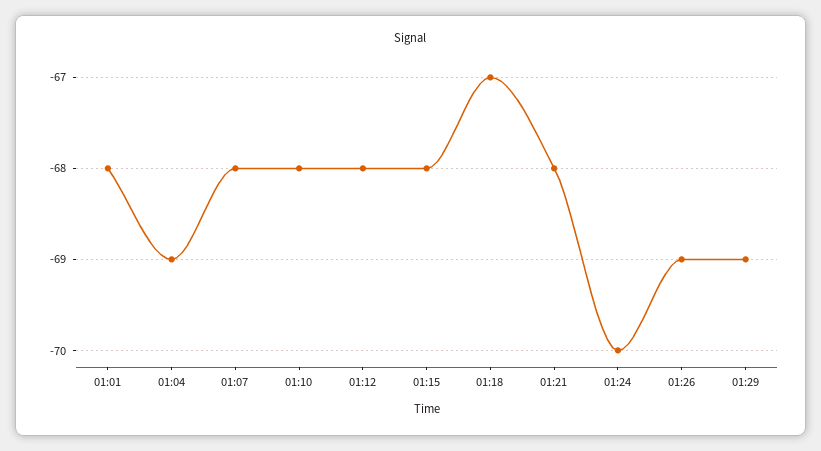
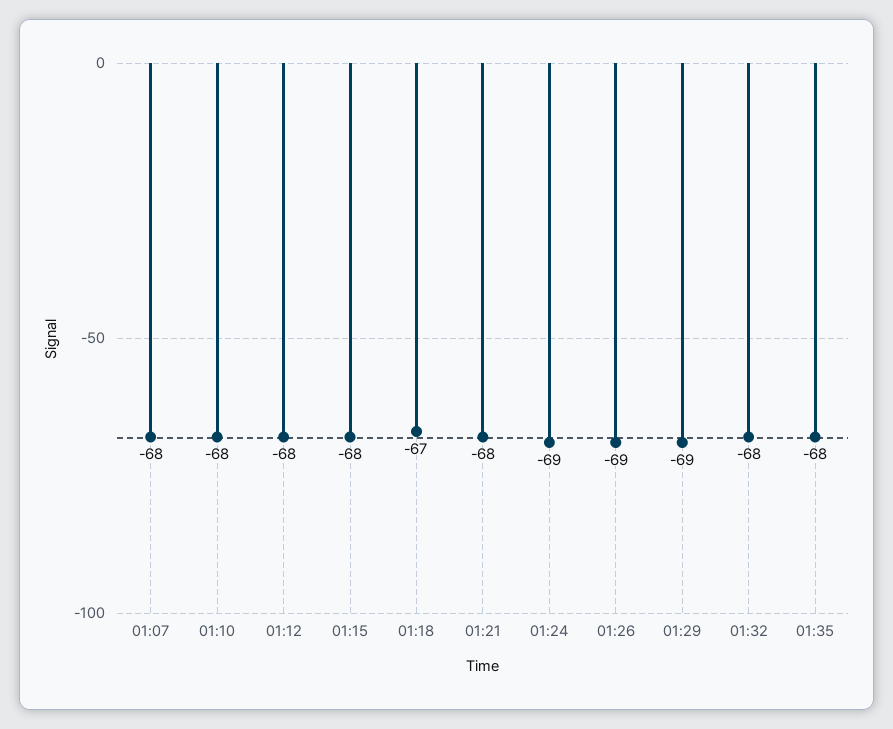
01:01: -68 -> none
01:04: -69 -> none
01:24: -70 -> -69
01:32: none -> -68
01:35: none -> -68

